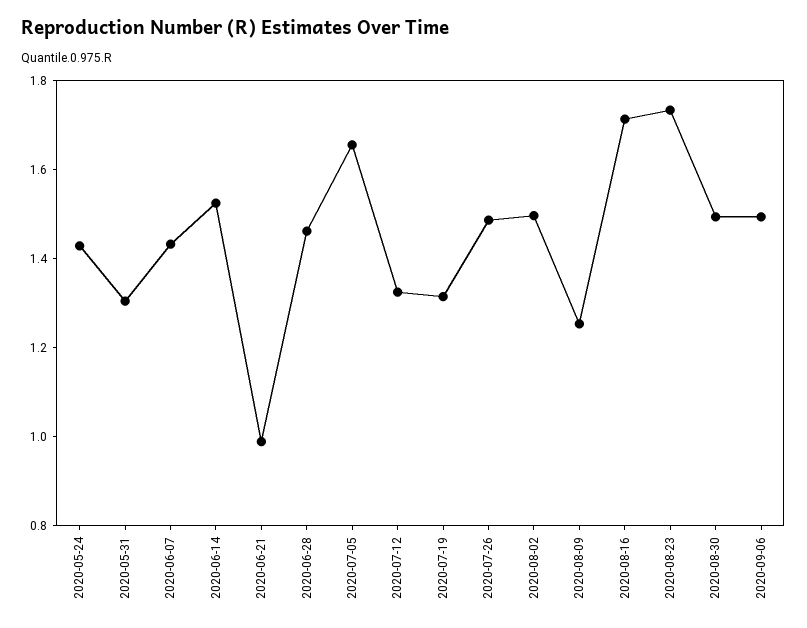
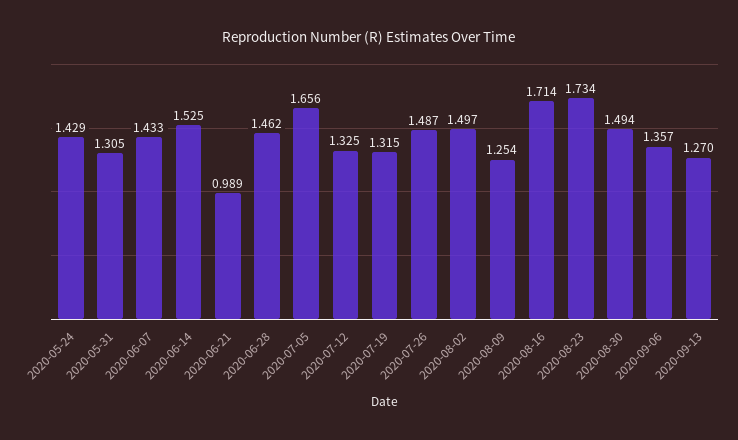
2020-09-06: 1.5 -> 1.357
2020-09-13: none -> 1.27

